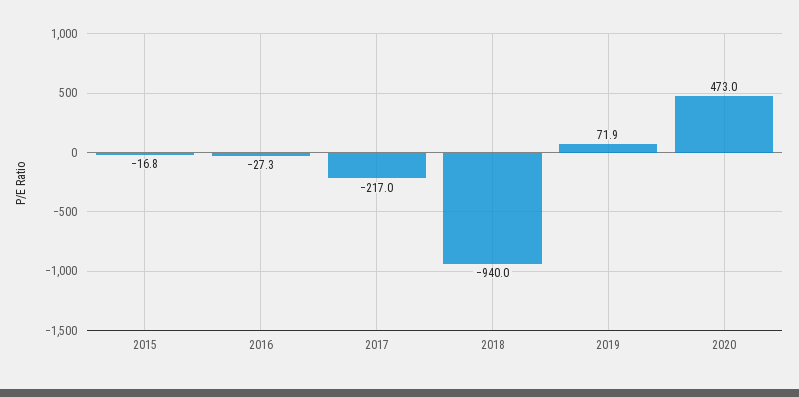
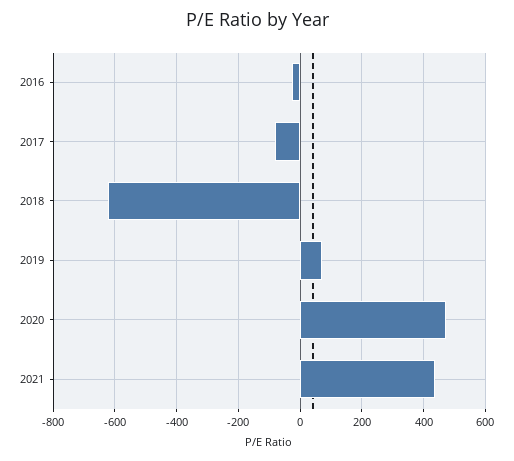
2015: -16.8 -> none
2017: -217 -> -80
2018: -940 -> -620
2021: none -> 440

